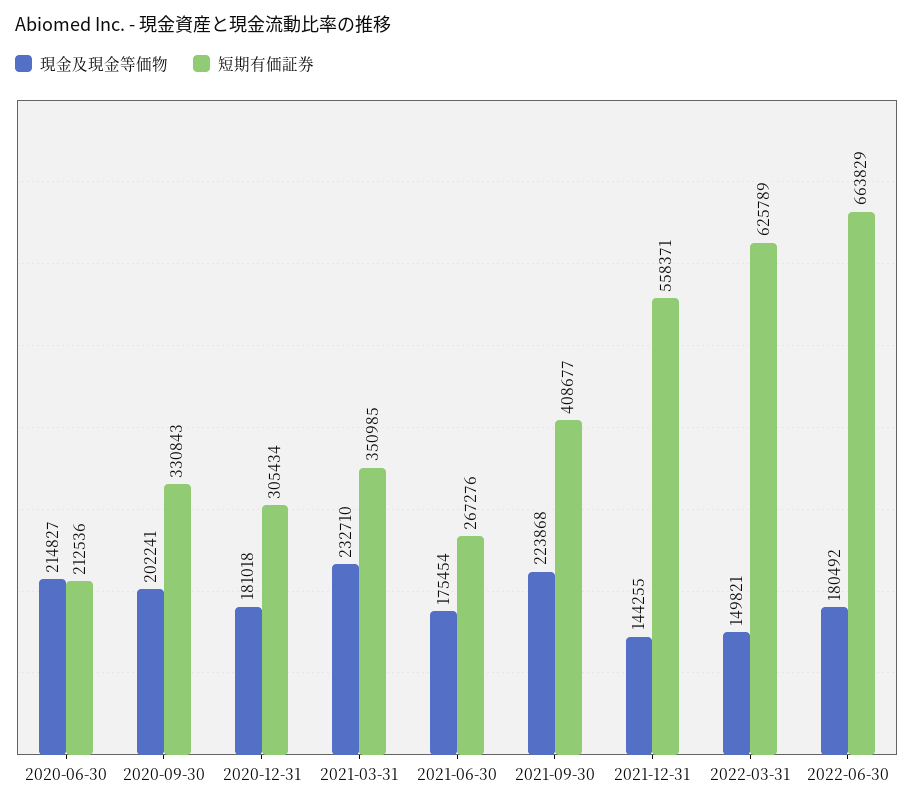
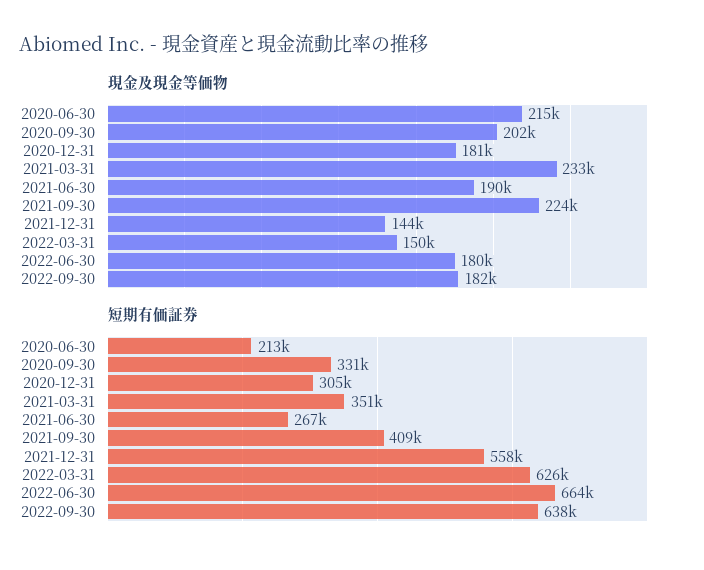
現金及現金等価物, 2021-06-30: 175454 -> 190000
現金及現金等価物, 2022-09-30: none -> 182000
短期有価証券, 2022-09-30: none -> 638000

